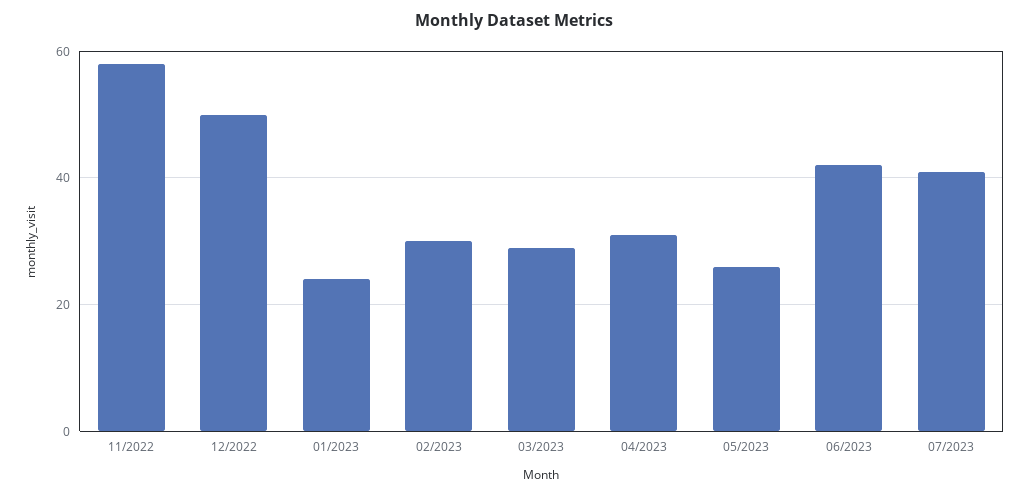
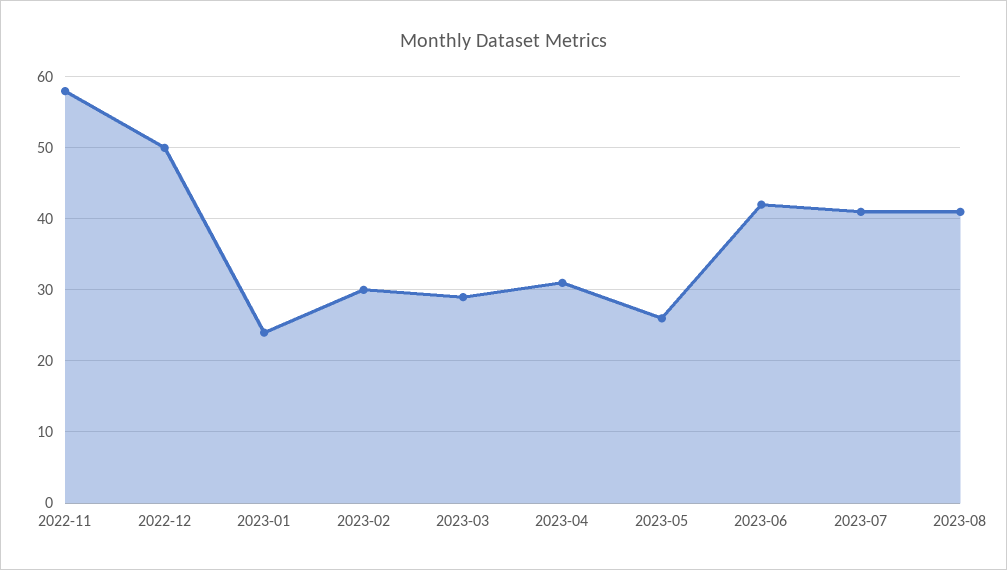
2023-08: none -> 41

